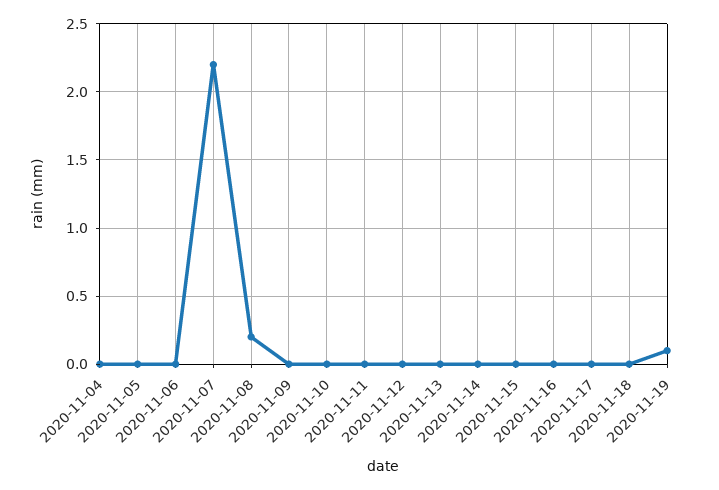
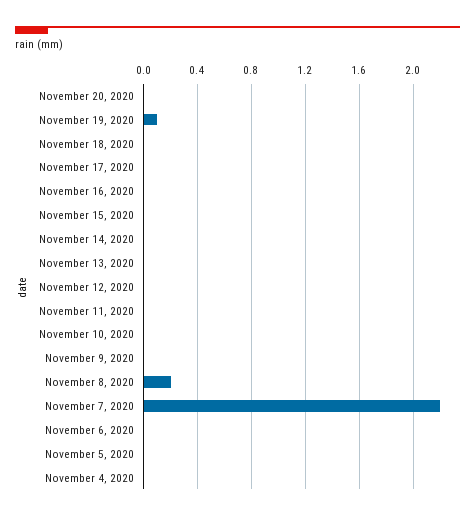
November 20, 2020: none -> 0

